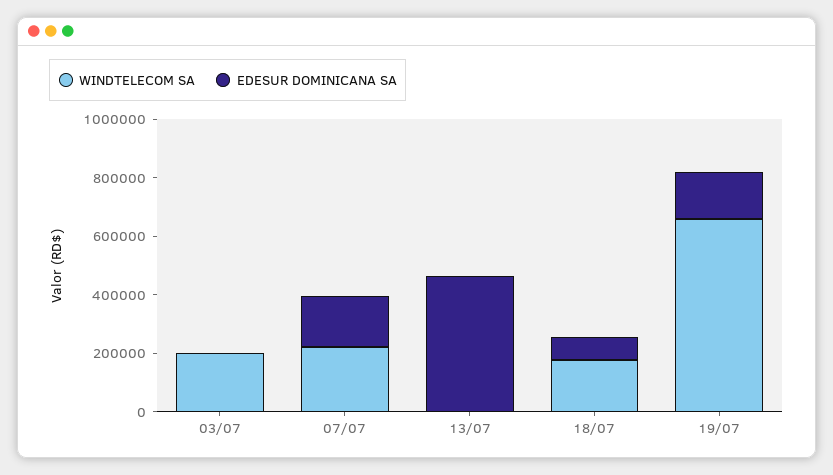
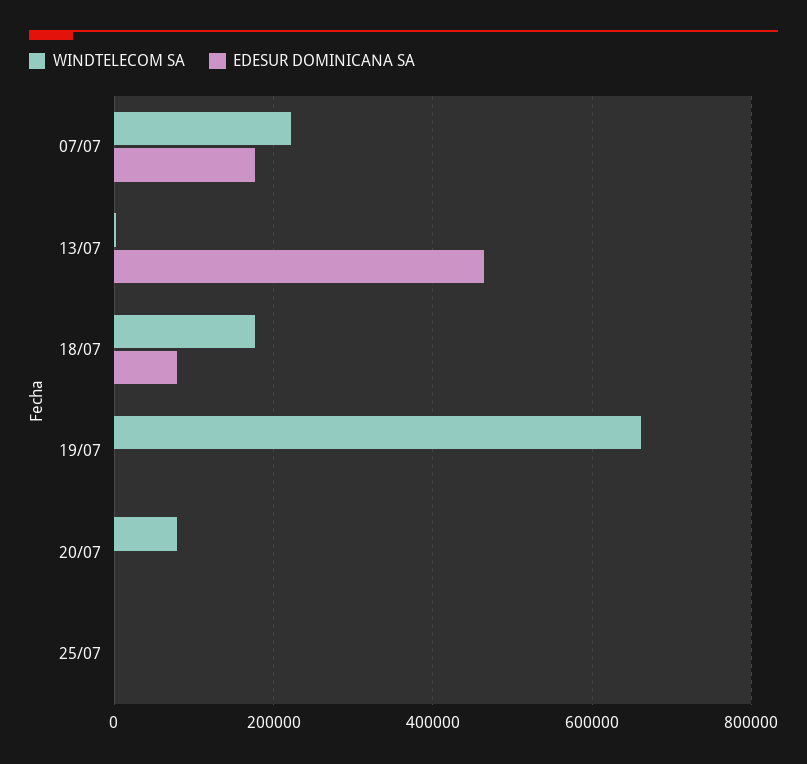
WINDTELECOM SA, 03/07: 200000 -> none
EDESUR DOMINICANA SA, 03/07: 0 -> none
EDESUR DOMINICANA SA, 19/07: 150000 -> 0
WINDTELECOM SA, 20/07: none -> 80000
EDESUR DOMINICANA SA, 20/07: none -> 0
WINDTELECOM SA, 25/07: none -> 0
EDESUR DOMINICANA SA, 25/07: none -> 0

